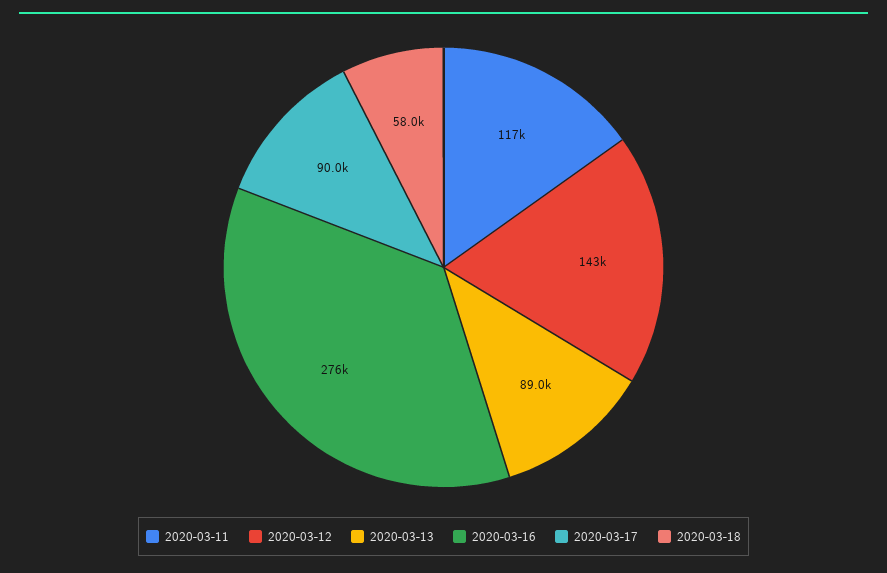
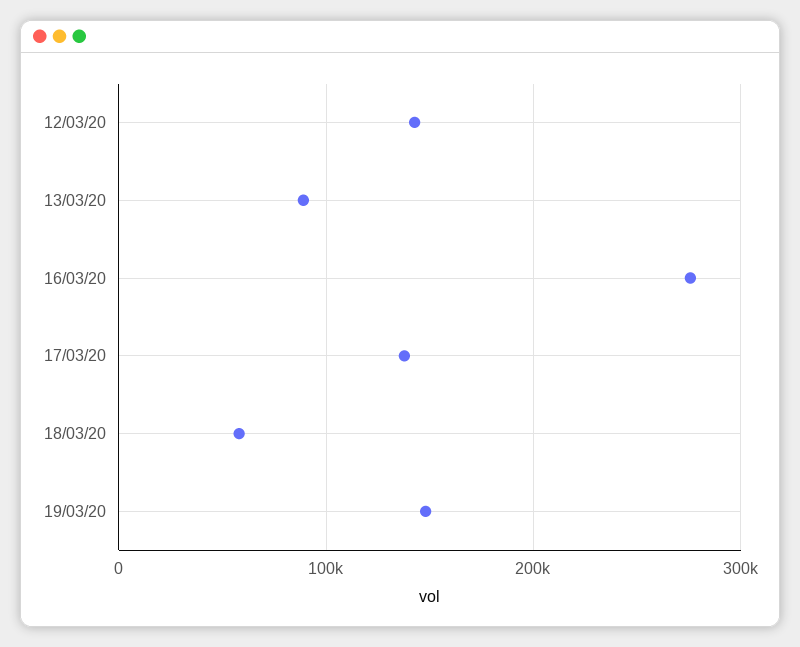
2020-03-11: 117000 -> none
2020-03-17: 90000 -> 140000
19/03/20: none -> 150000

